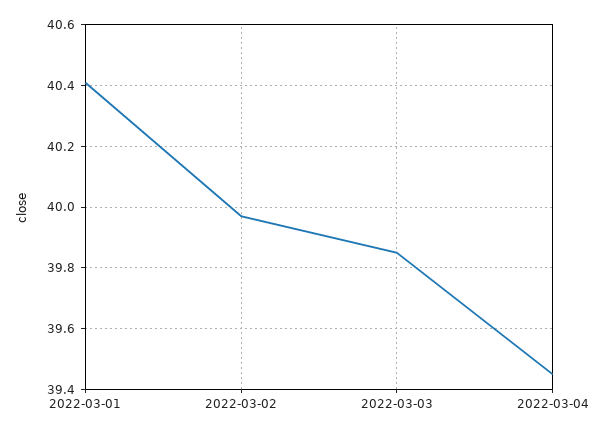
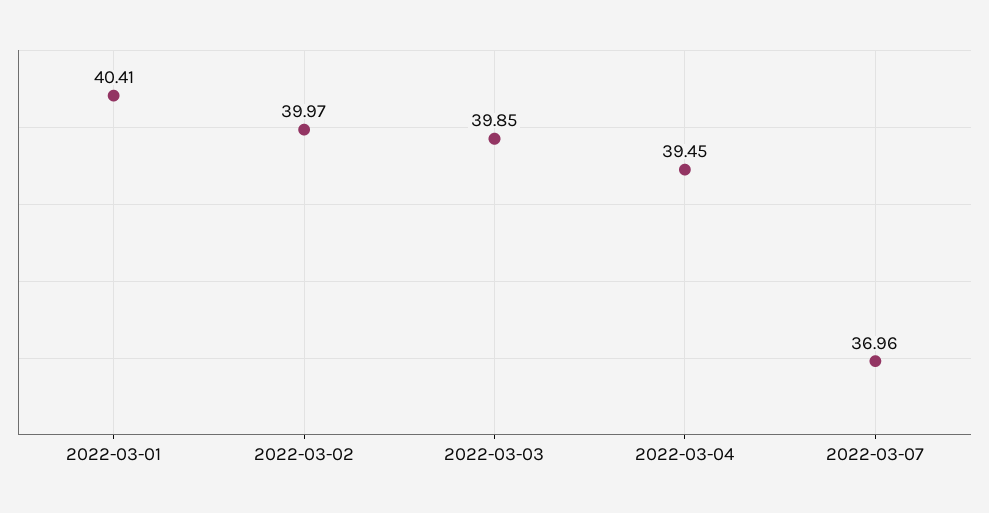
2022-03-07: none -> 36.96

